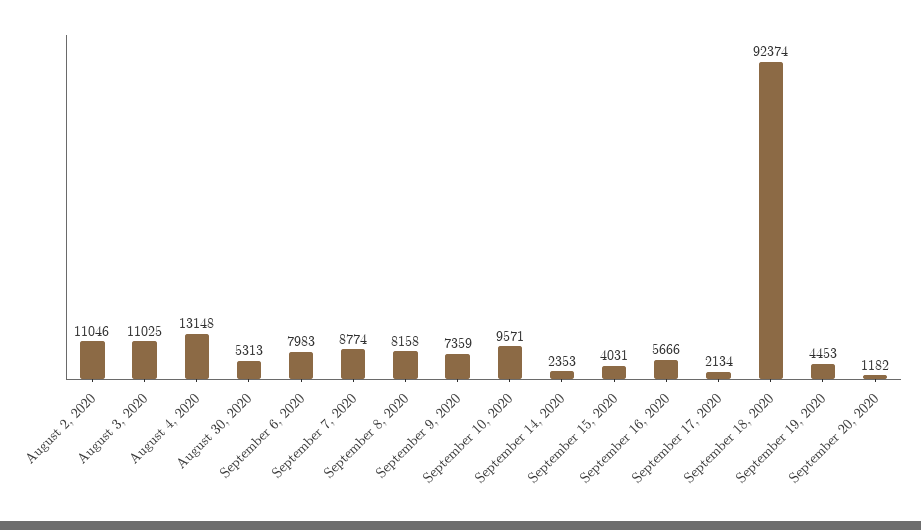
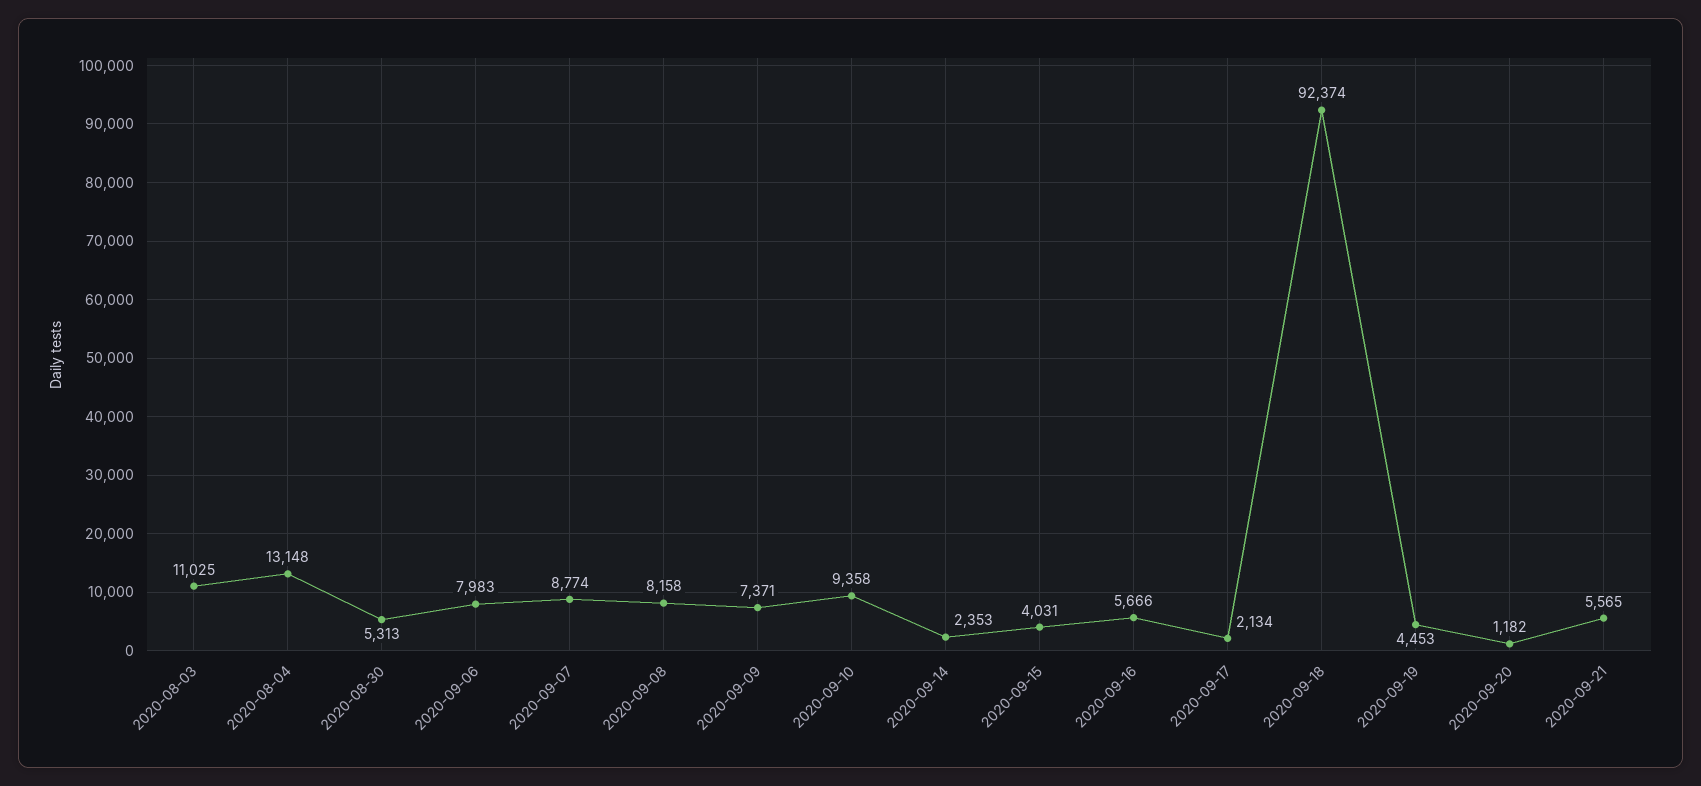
August 2, 2020: 11046 -> none
September 9, 2020: 7359 -> 7371
September 10, 2020: 9571 -> 9358
2020-09-21: none -> 5565

